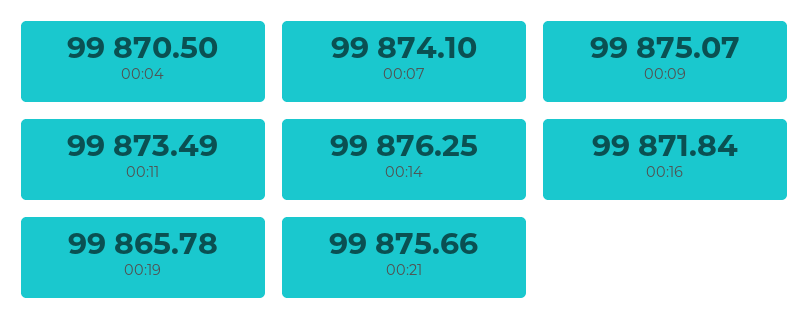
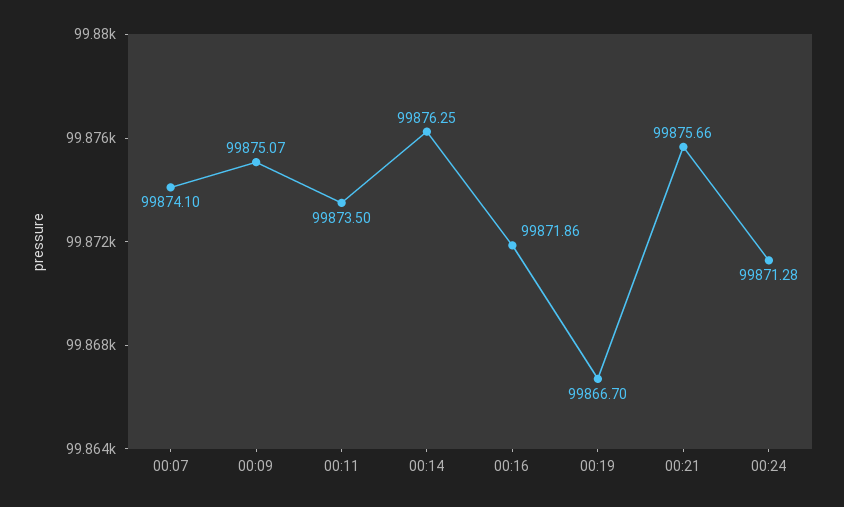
00:04: 99870.5 -> none
00:11: 99873.49 -> 99873.5
00:16: 99871.84 -> 99871.86
00:19: 99865.78 -> 99866.7
00:24: none -> 99871.28

